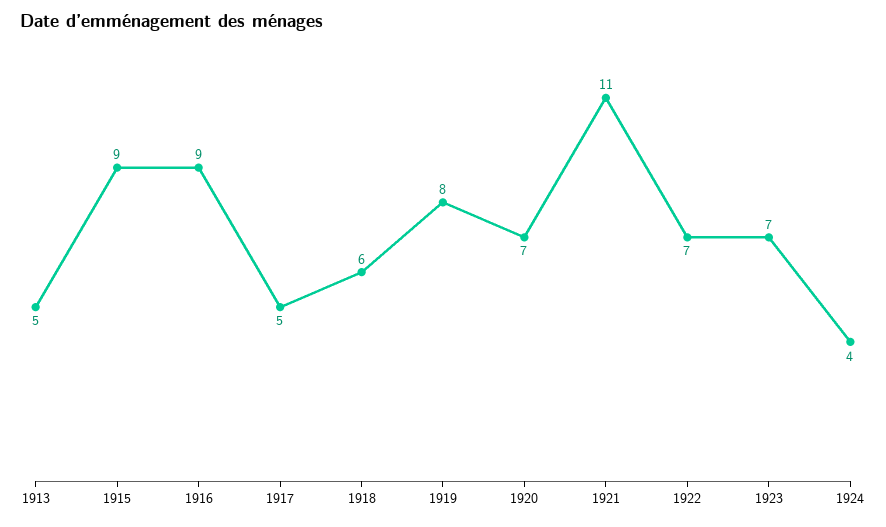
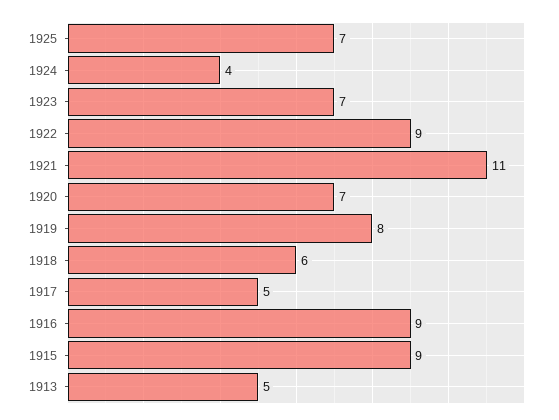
1922: 7 -> 9
1925: none -> 7

